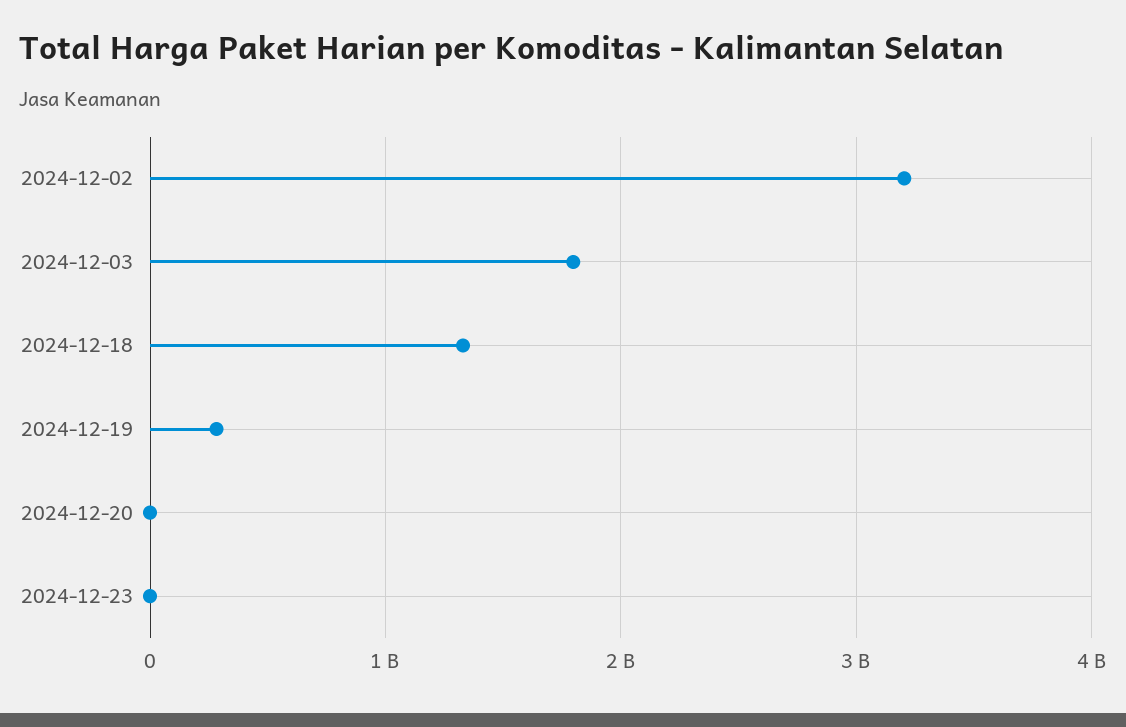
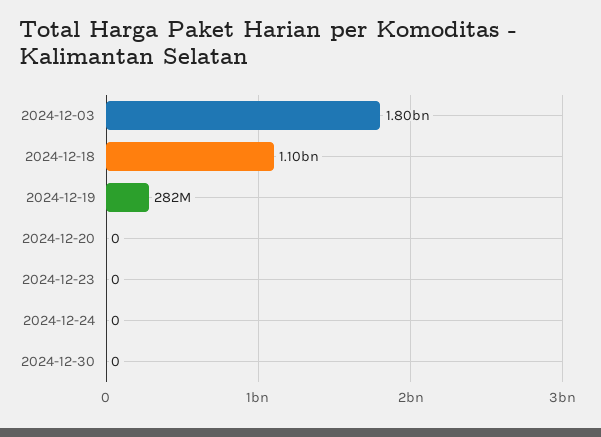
2024-12-02: 3200000000 -> none
2024-12-18: 1300000000 -> 1100000000
2024-12-24: none -> 0
2024-12-30: none -> 0

